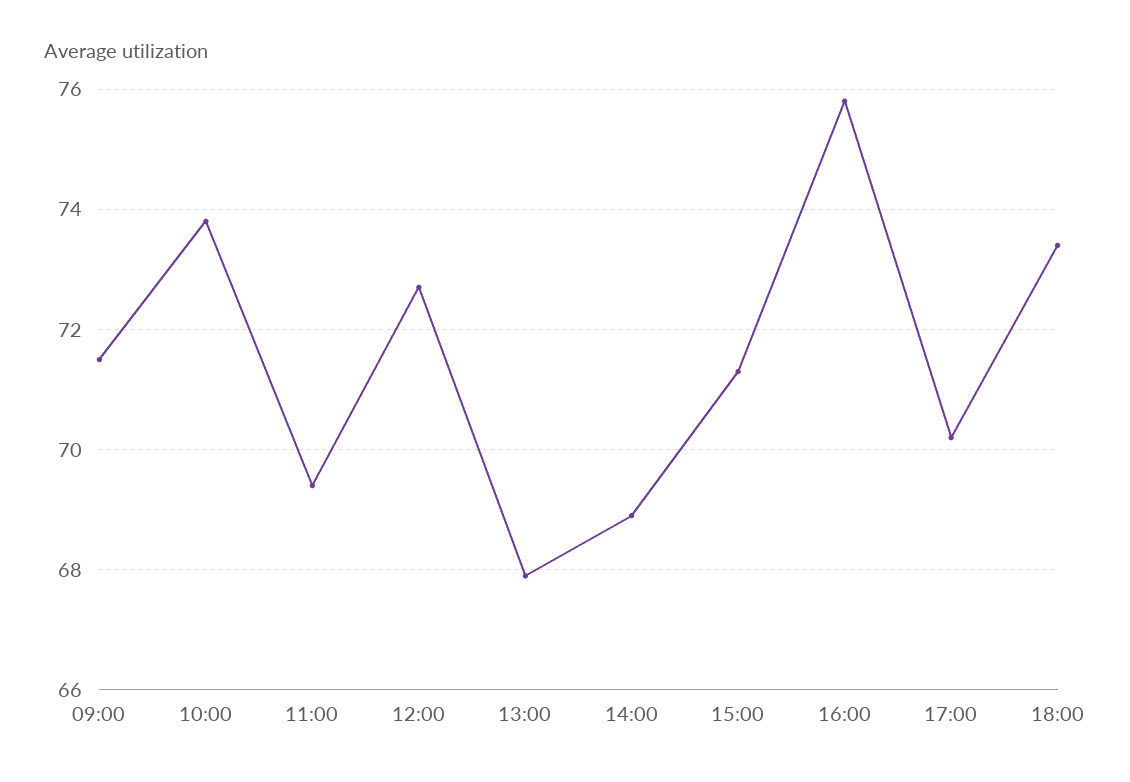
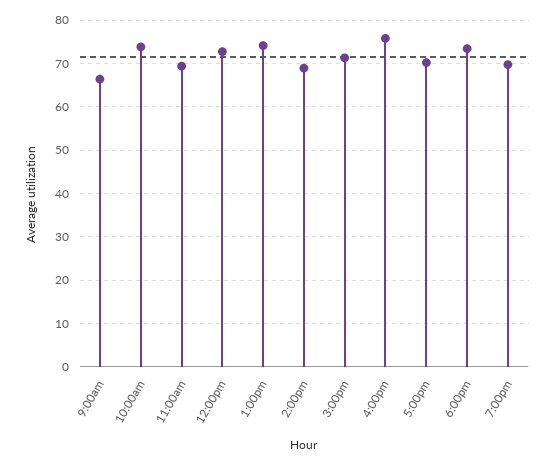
09:00: 71.5 -> 66
13:00: 68 -> 74
7:00pm: none -> 70

